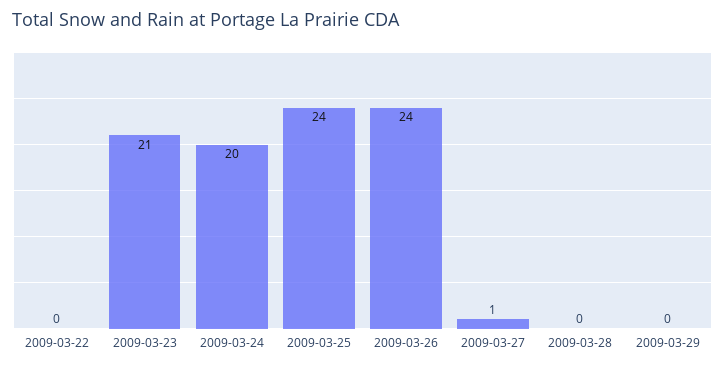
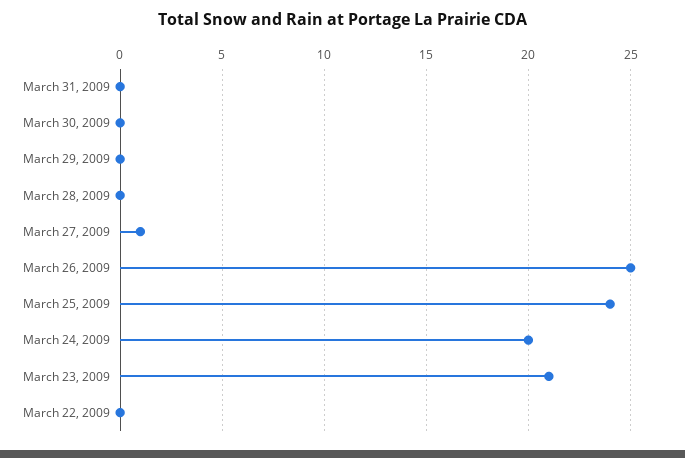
2009-03-26: 24 -> 25
March 31, 2009: none -> 0
March 30, 2009: none -> 0

